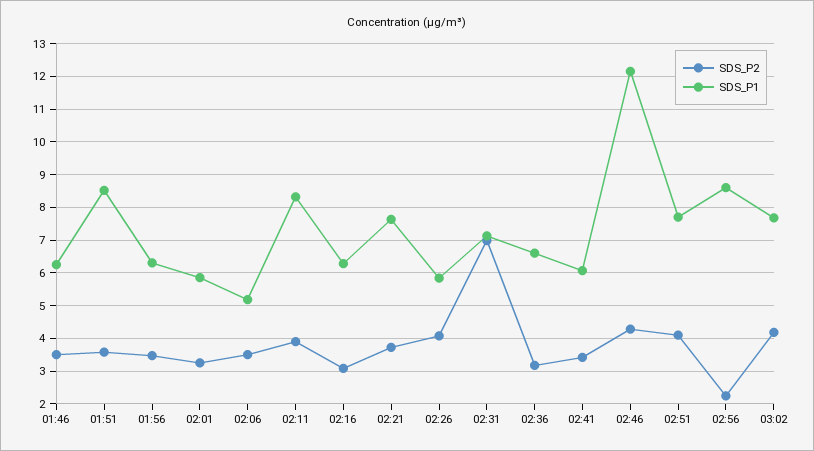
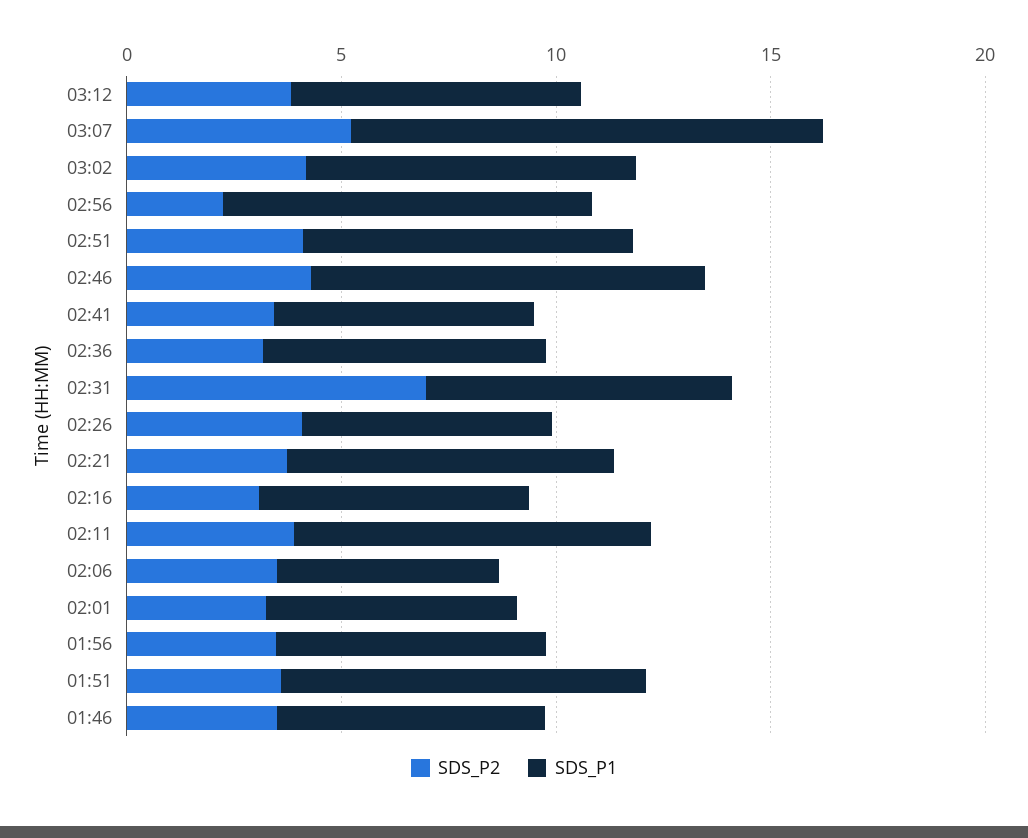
SDS_P1, 02:46: 12.2 -> 9
SDS_P2, 03:12: none -> 4
SDS_P1, 03:12: none -> 7
SDS_P2, 03:07: none -> 5
SDS_P1, 03:07: none -> 11

